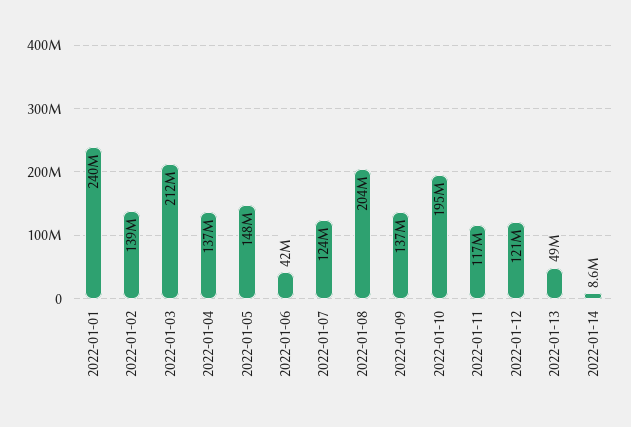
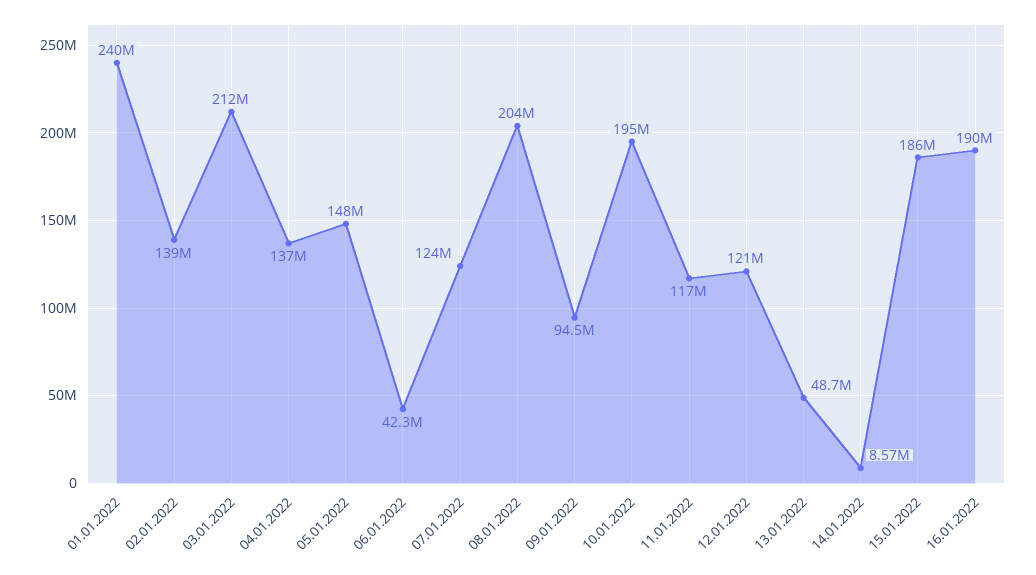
2022-01-09: 137000000 -> 94500000
15.01.2022: none -> 186000000
16.01.2022: none -> 190000000

